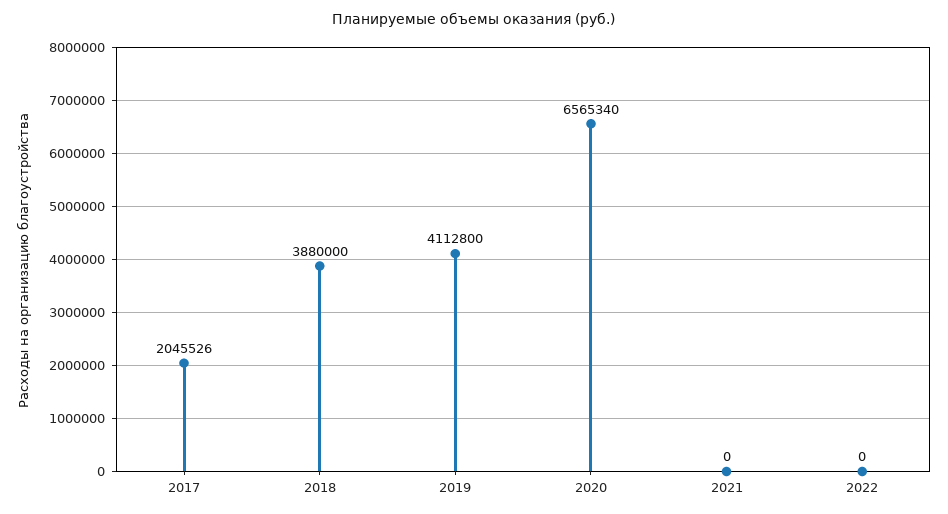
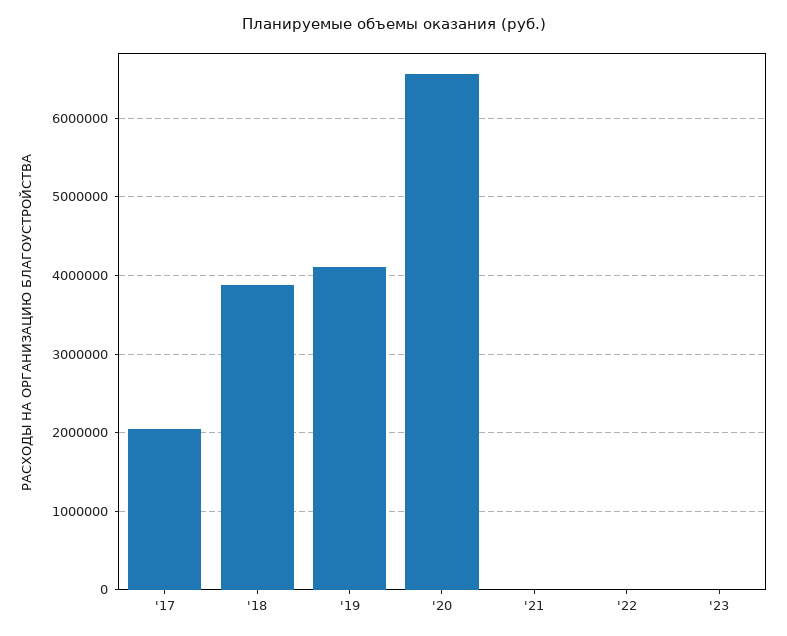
'23: none -> 0

